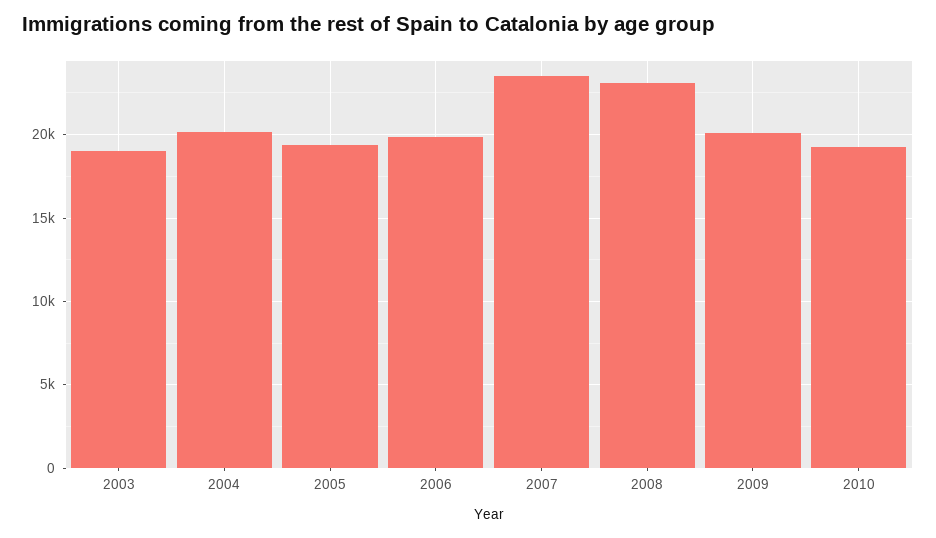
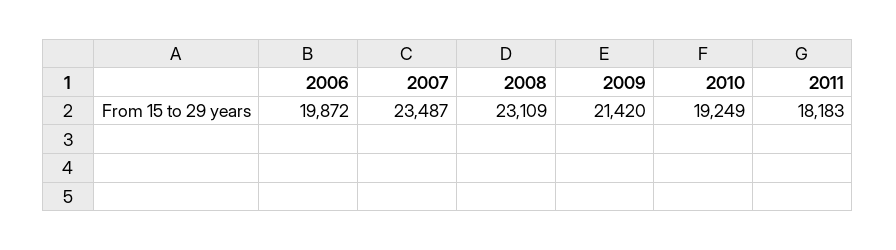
2003: 19000 -> none
2004: 20000 -> none
2005: 19500 -> none
2009: 20000 -> 21420
2011: none -> 18183

